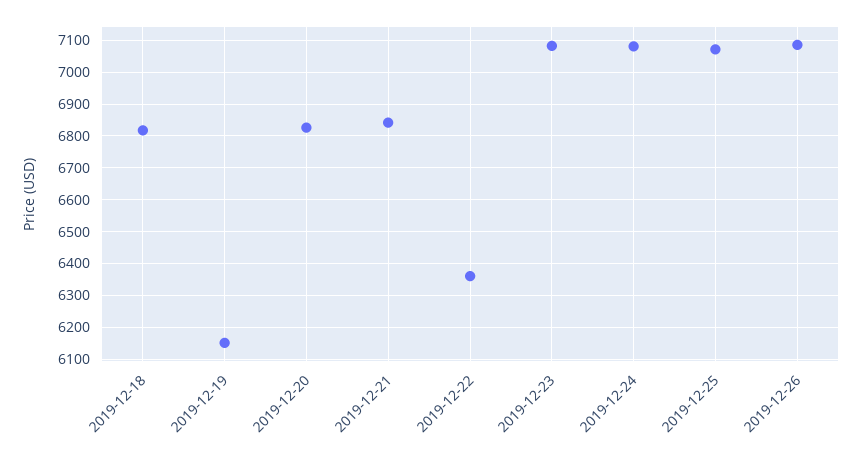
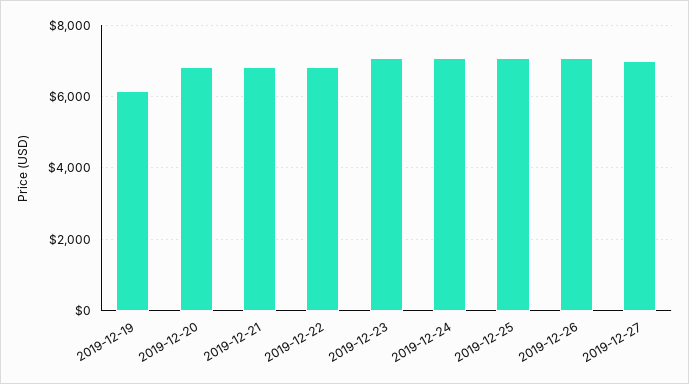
2019-12-18: 6820 -> none
2019-12-22: 6360 -> 6800
2019-12-27: none -> 7000

